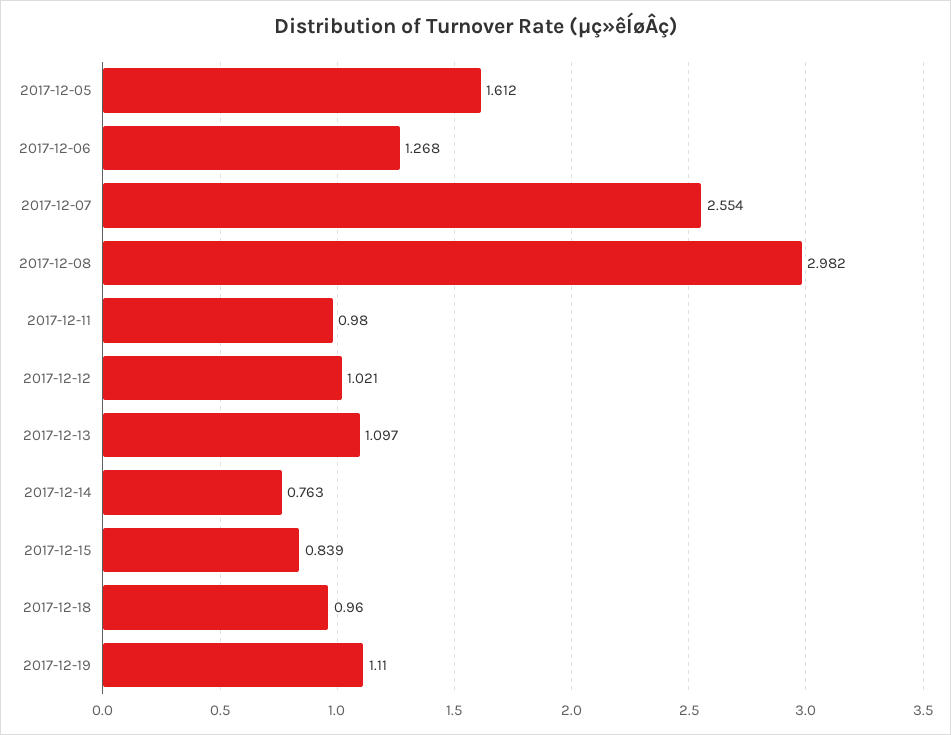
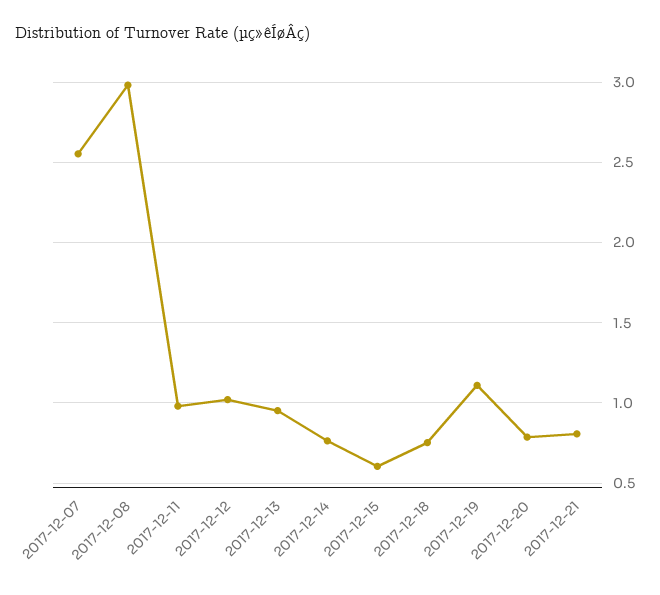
2017-12-05: 1.612 -> none
2017-12-06: 1.268 -> none
2017-12-13: 1.097 -> 0.95
2017-12-15: 0.839 -> 0.6
2017-12-18: 0.96 -> 0.75
2017-12-20: none -> 0.8
2017-12-21: none -> 0.8

